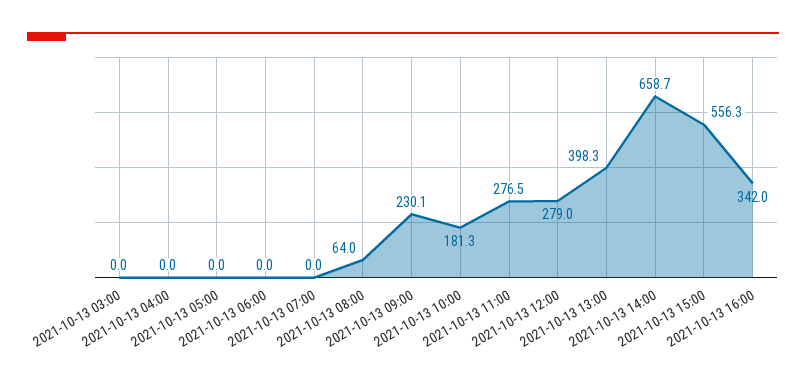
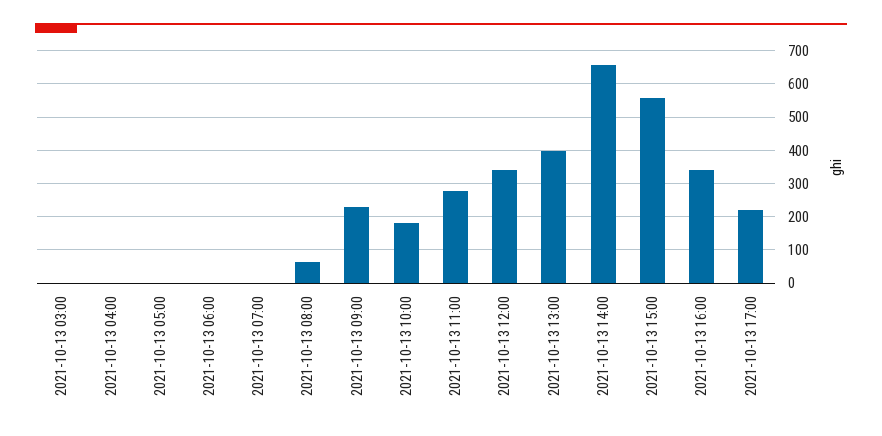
2021-10-13 12:00: 279 -> 340
2021-10-13 17:00: none -> 220

